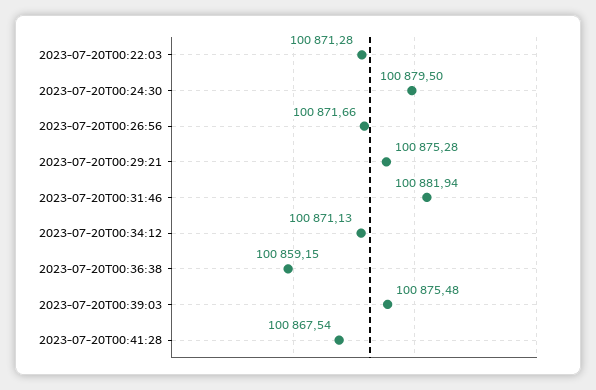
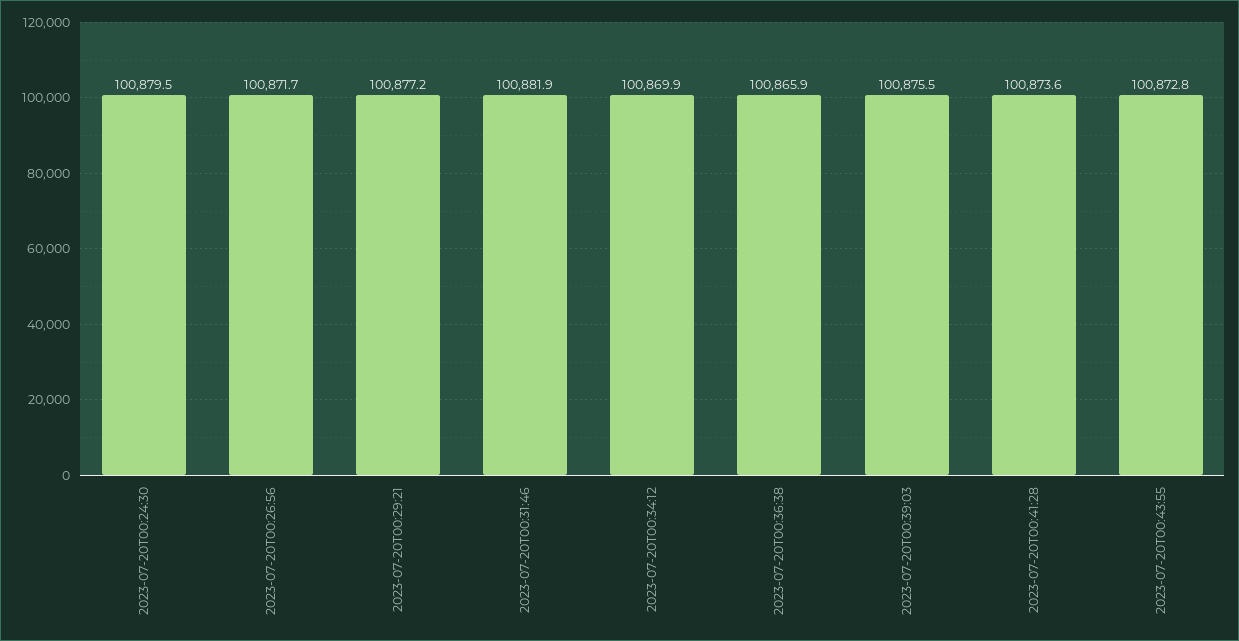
2023-07-20T00:22:03: 100871.28 -> none
2023-07-20T00:29:21: 100875.28 -> 100877.2
2023-07-20T00:34:12: 100871.13 -> 100869.9
2023-07-20T00:36:38: 100859.15 -> 100865.9
2023-07-20T00:41:28: 100867.54 -> 100873.6
2023-07-20T00:43:55: none -> 100872.8

